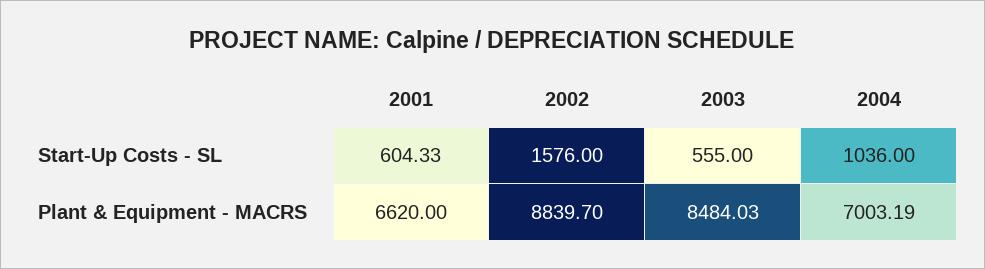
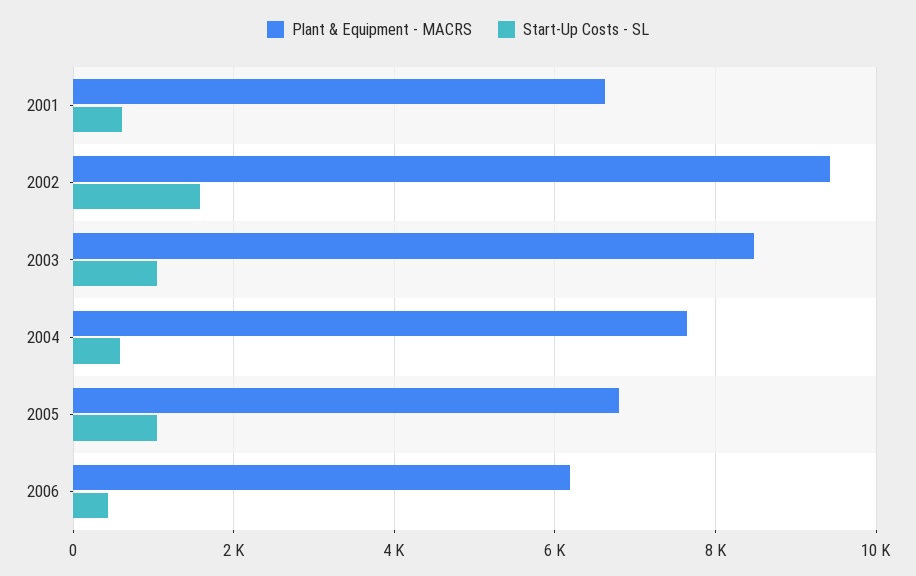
Start-Up Costs - SL, 2003: 555 -> 1000
Start-Up Costs - SL, 2004: 1036 -> 600
Plant & Equipment - MACRS, 2002: 8839.7 -> 9400
Plant & Equipment - MACRS, 2004: 7003.19 -> 7600
Plant & Equipment - MACRS, 2005: none -> 6800
Start-Up Costs - SL, 2005: none -> 1000
Plant & Equipment - MACRS, 2006: none -> 6200
Start-Up Costs - SL, 2006: none -> 400

